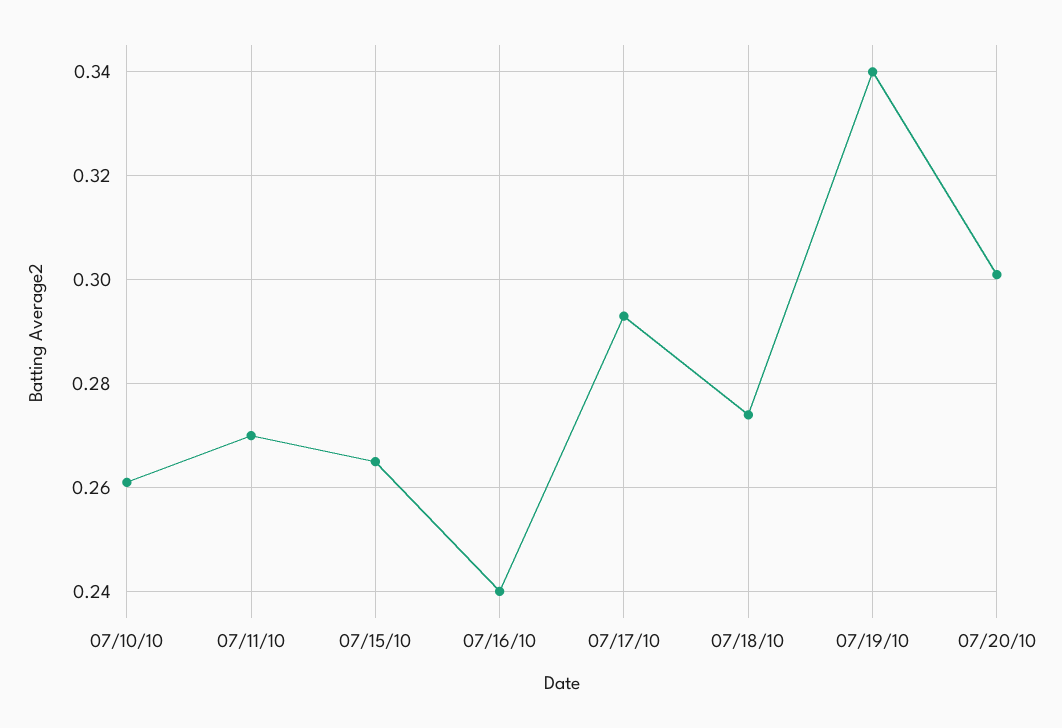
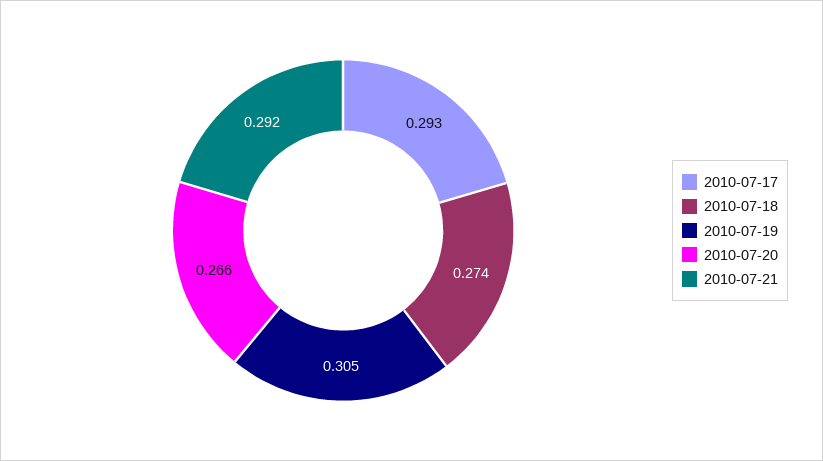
07/10/10: 0.26 -> none
07/11/10: 0.27 -> none
07/15/10: 0.265 -> none
07/16/10: 0.24 -> none
07/19/10: 0.34 -> 0.305
07/20/10: 0.3 -> 0.266
2010-07-21: none -> 0.292

